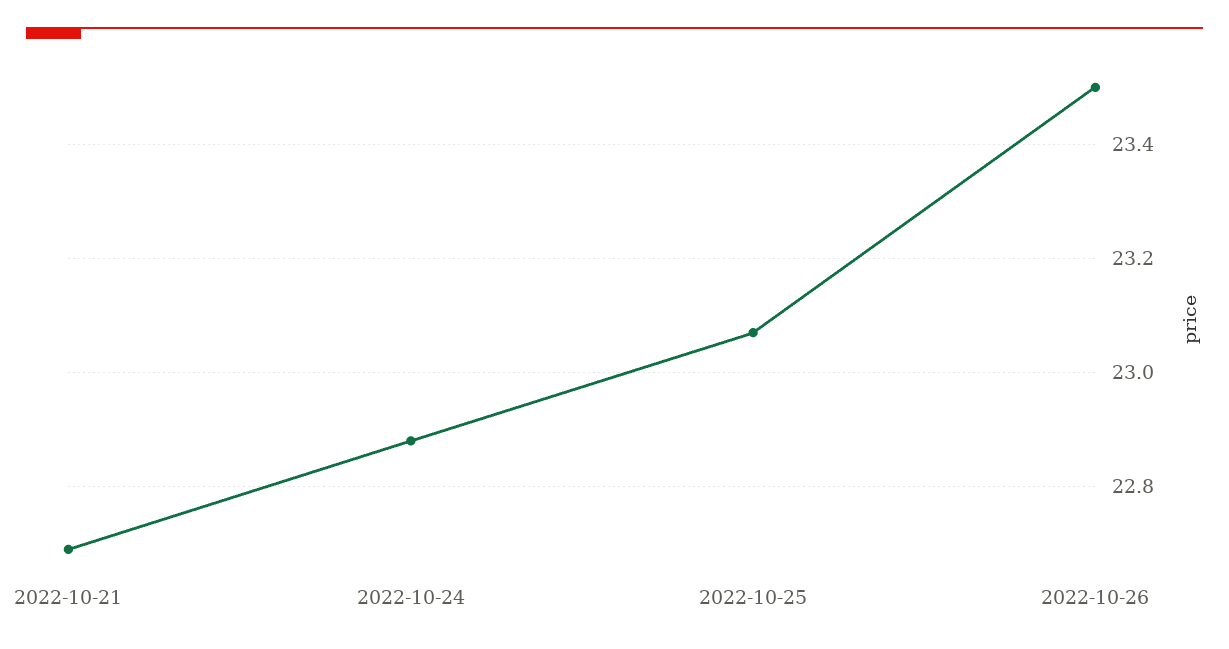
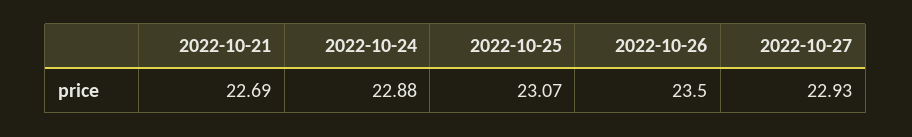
2022-10-27: none -> 22.93

